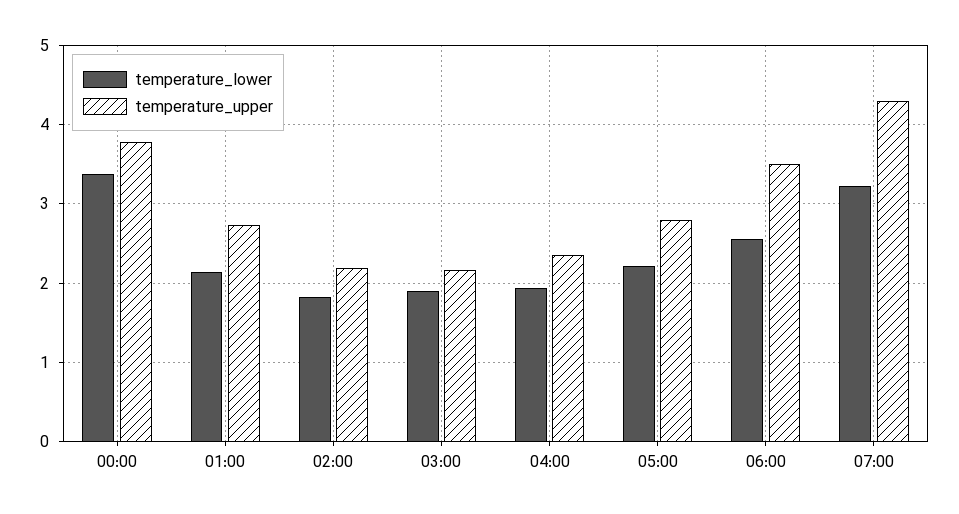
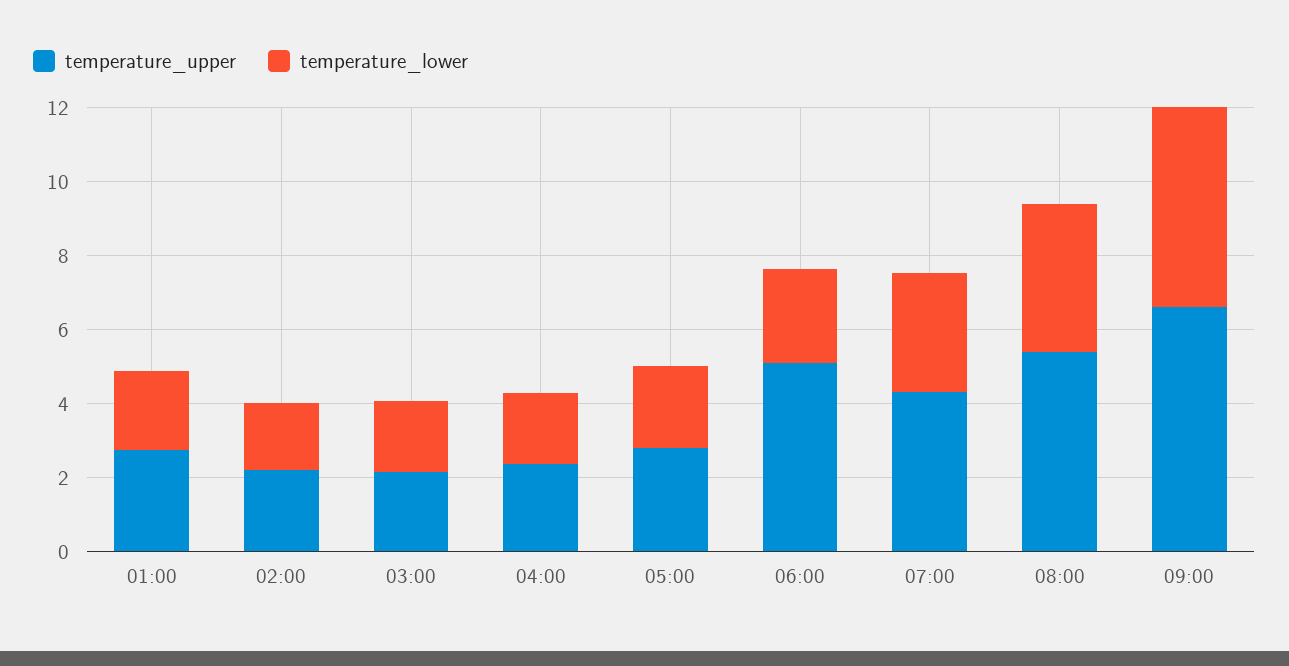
temperature_lower, 00:00: 3.4 -> none
temperature_upper, 00:00: 3.8 -> none
temperature_upper, 06:00: 3.5 -> 5
temperature_upper, 08:00: none -> 5.5
temperature_lower, 08:00: none -> 4
temperature_upper, 09:00: none -> 6.5
temperature_lower, 09:00: none -> 5.5

